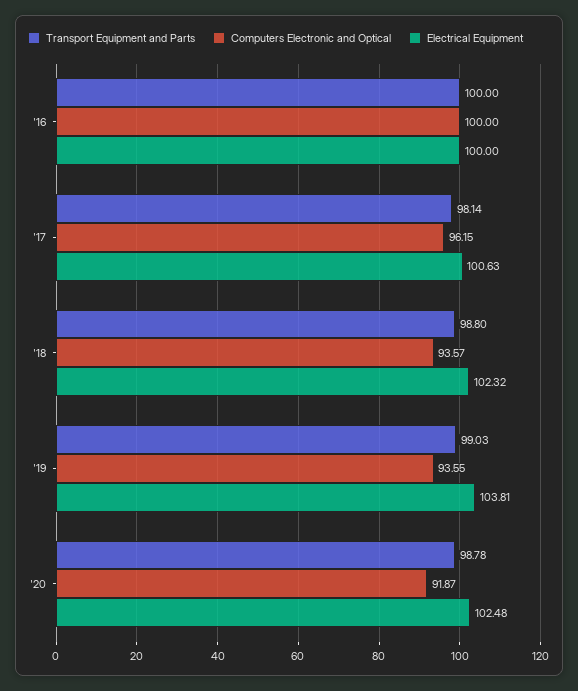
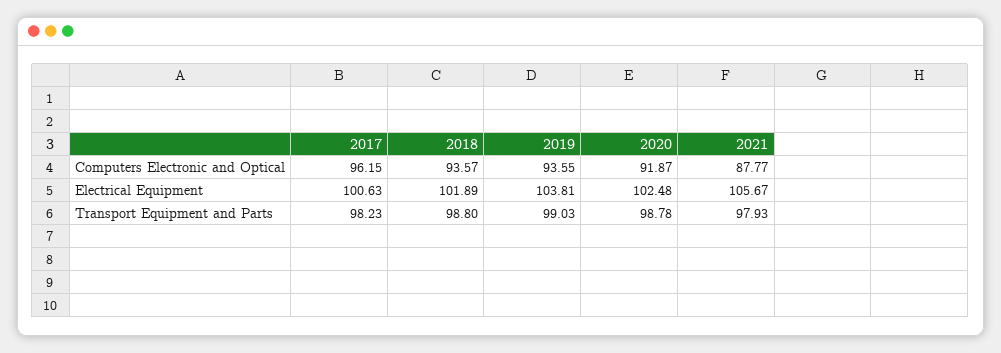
Transport Equipment and Parts, '16: 100 -> none
Computers Electronic and Optical, '16: 100 -> none
Electrical Equipment, '16: 100 -> none
Transport Equipment and Parts, '17: 98.14 -> 98.23
Electrical Equipment, '18: 102.32 -> 101.89
Computers Electronic and Optical, 2021: none -> 87.77
Electrical Equipment, 2021: none -> 105.67
Transport Equipment and Parts, 2021: none -> 97.93

